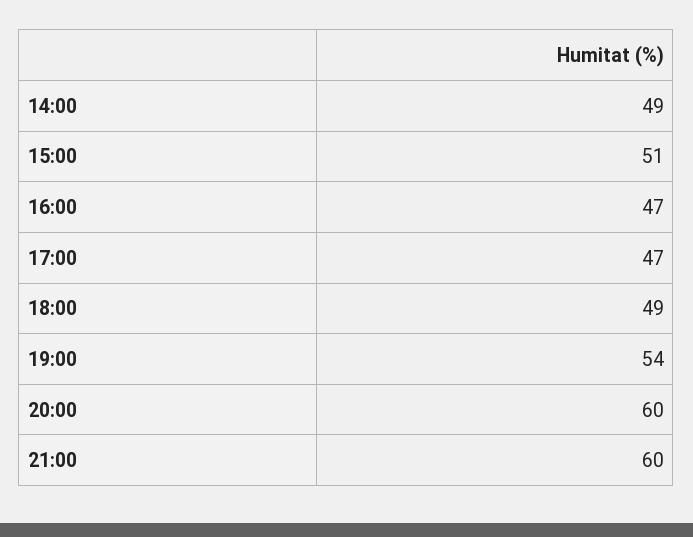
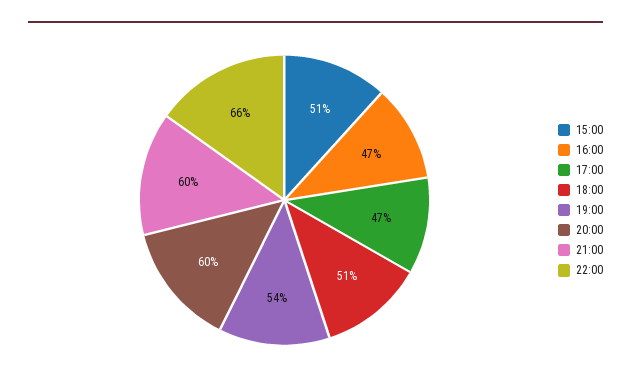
14:00: 49 -> none
18:00: 49 -> 51
22:00: none -> 66

